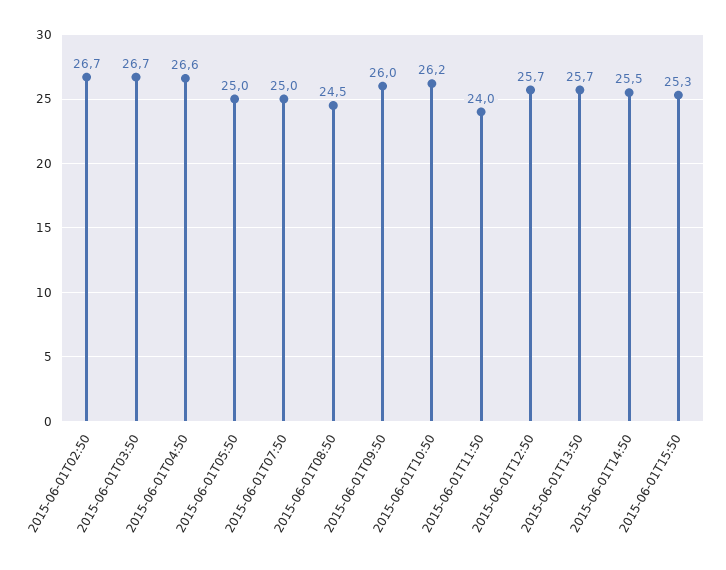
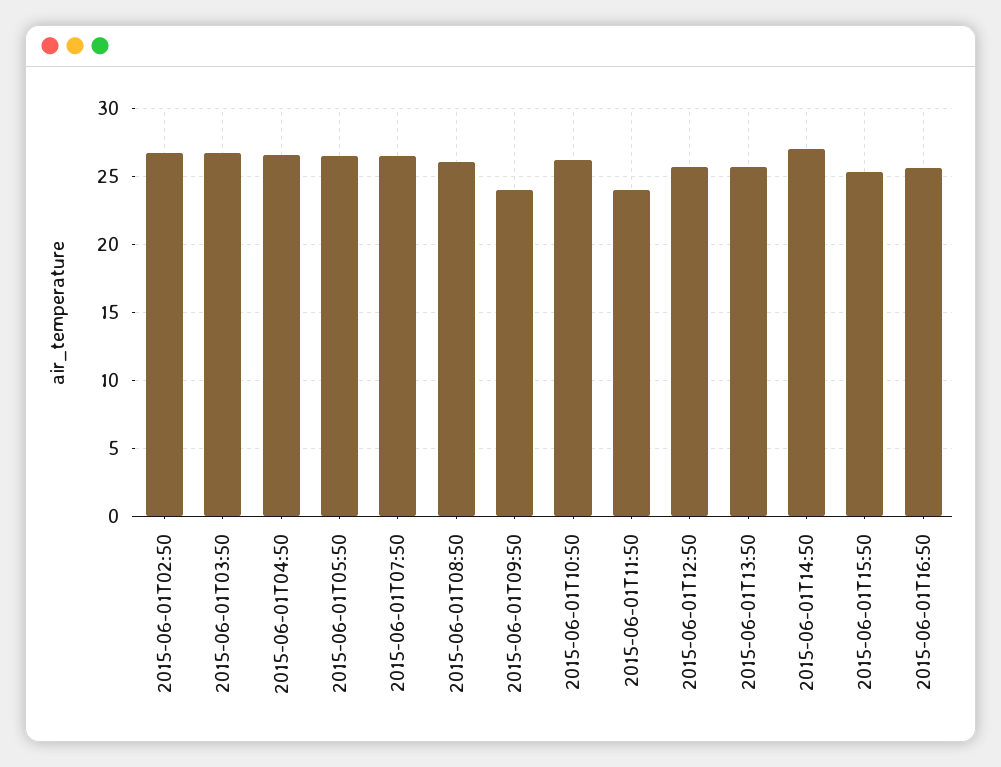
2015-06-01T05:50: 25 -> 26.5
2015-06-01T07:50: 25 -> 26.5
2015-06-01T08:50: 24.5 -> 26
2015-06-01T09:50: 26 -> 24
2015-06-01T14:50: 25.5 -> 27
2015-06-01T16:50: none -> 25.5

